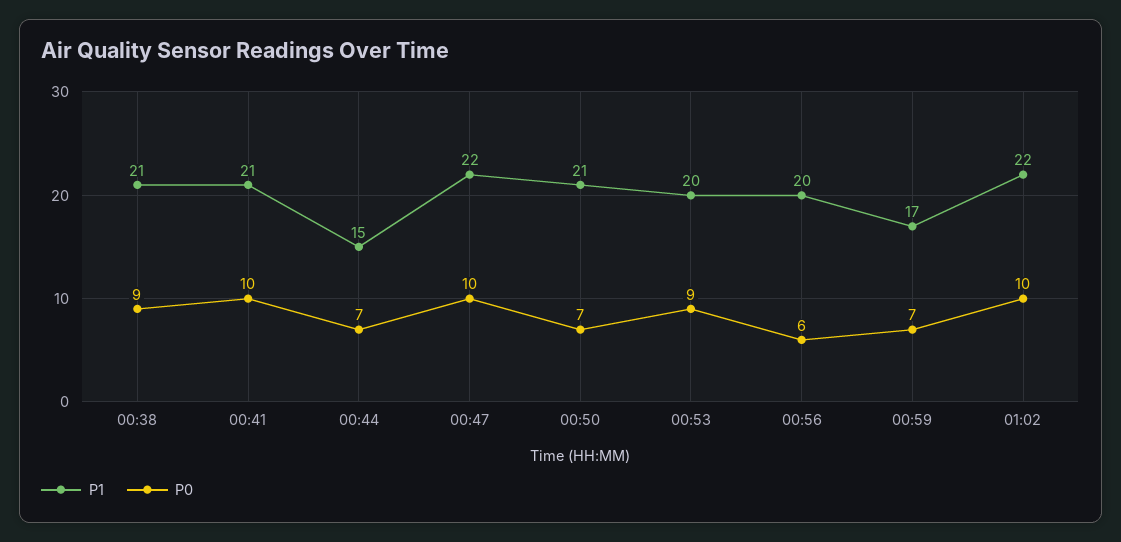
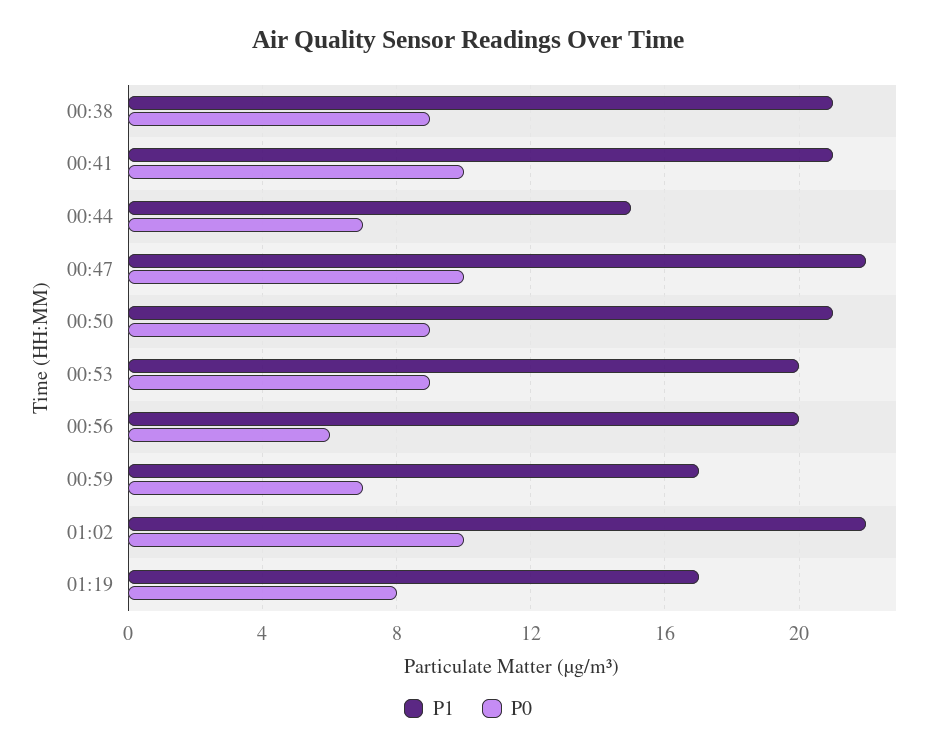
P0, 00:50: 7 -> 9
P1, 01:19: none -> 17
P0, 01:19: none -> 8

